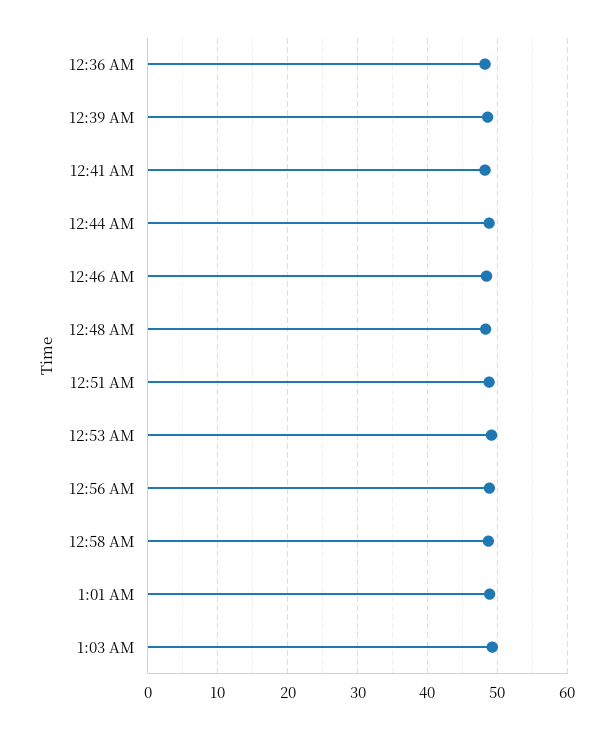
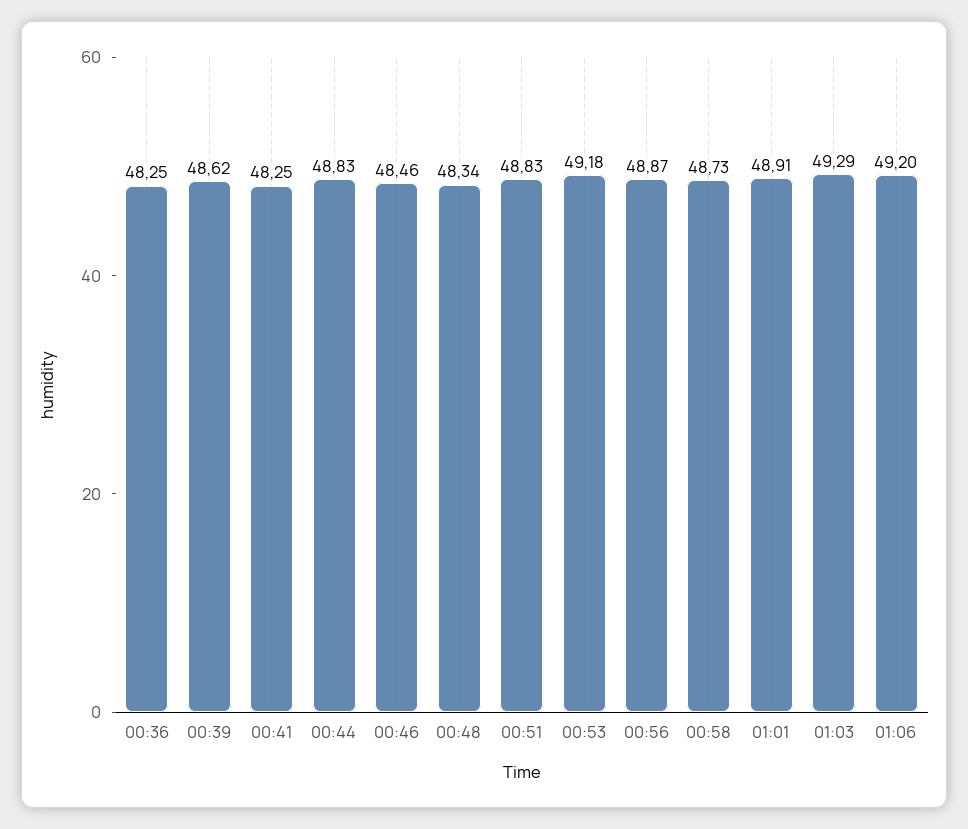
01:06: none -> 49.2

